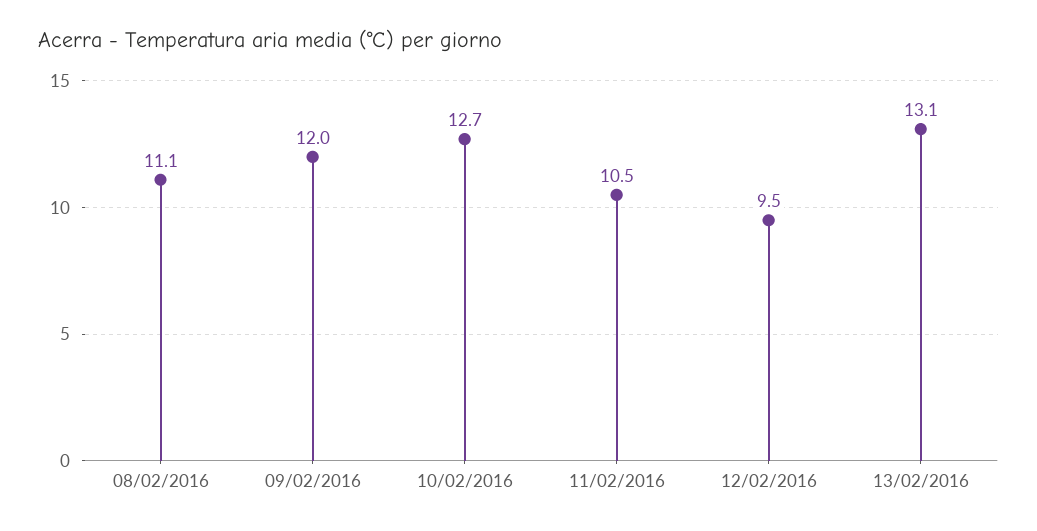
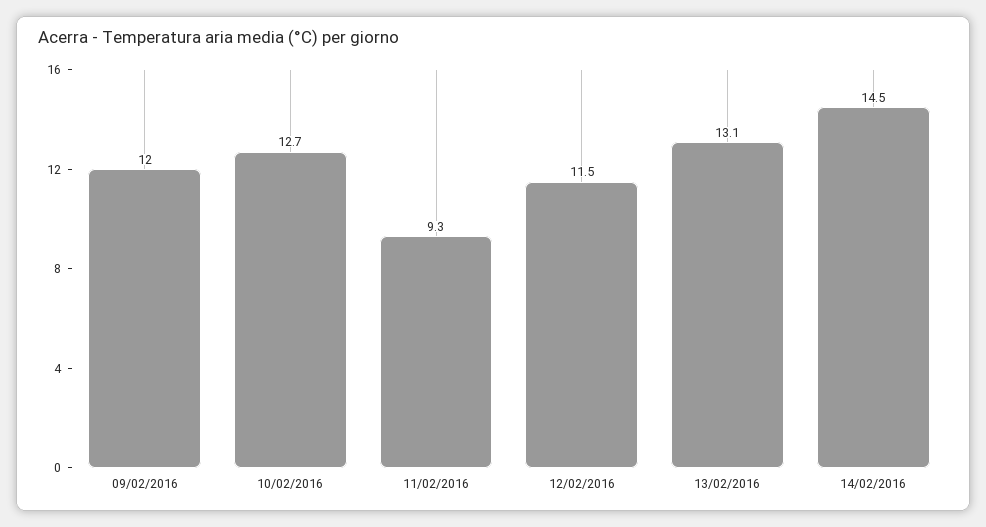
08/02/2016: 11.1 -> none
11/02/2016: 10.5 -> 9.3
12/02/2016: 9.5 -> 11.5
14/02/2016: none -> 14.5

